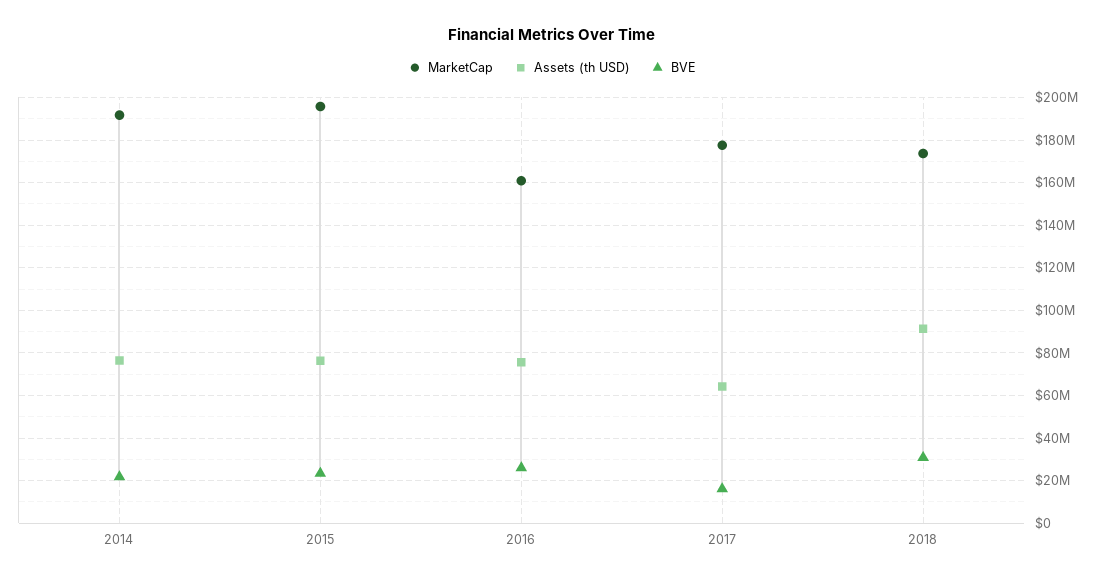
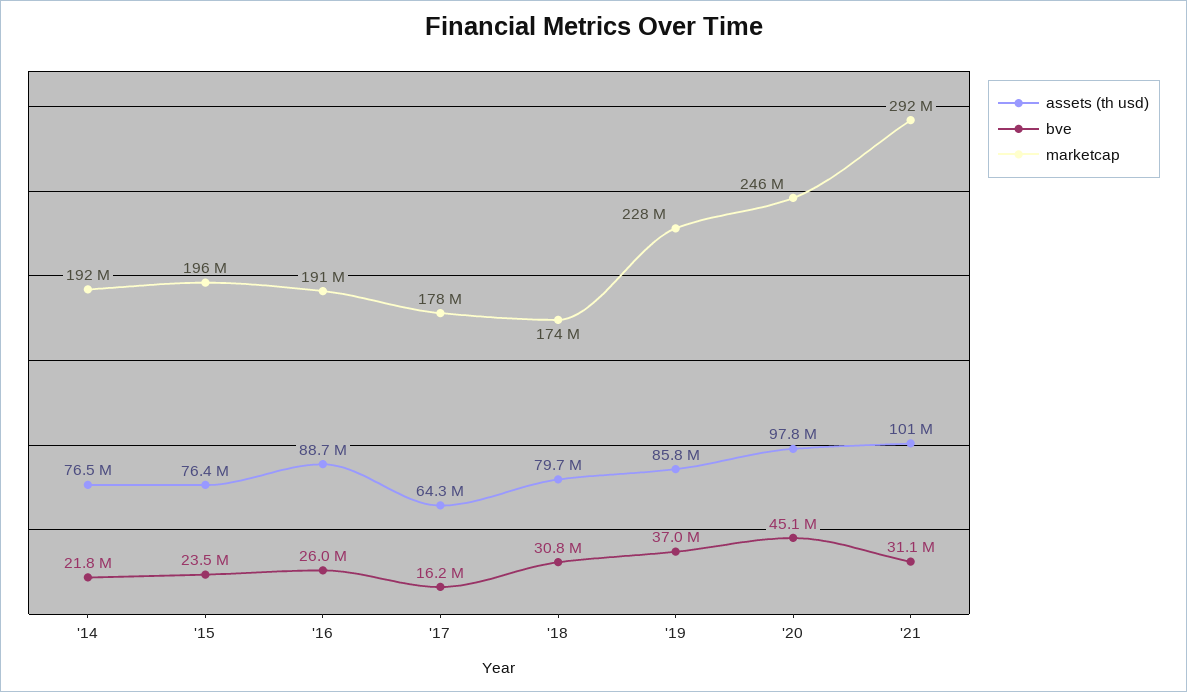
MarketCap, 2016: 160000000 -> 191000000
Assets (th USD), 2016: 75000000 -> 88700000
Assets (th USD), 2018: 90000000 -> 79700000
Assets (th USD), '19: none -> 85800000
BVE, '19: none -> 37000000
MarketCap, '19: none -> 228000000
Assets (th USD), '20: none -> 97800000
BVE, '20: none -> 45100000
MarketCap, '20: none -> 246000000
Assets (th USD), '21: none -> 101000000
BVE, '21: none -> 31100000
MarketCap, '21: none -> 292000000

